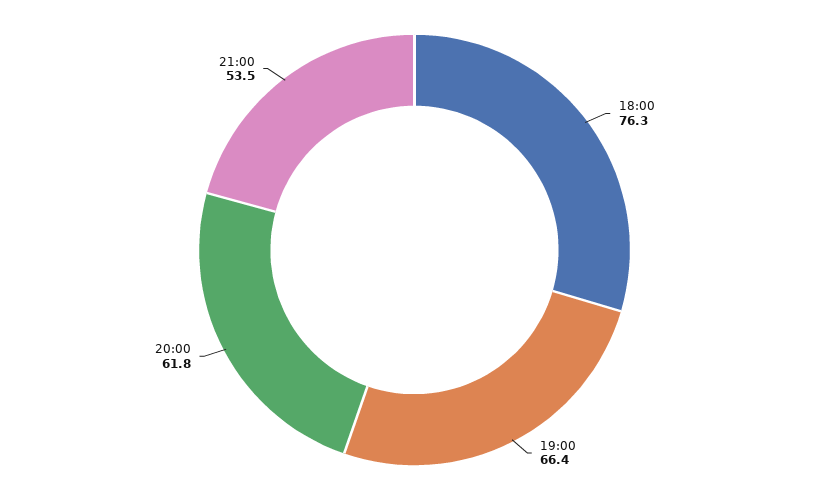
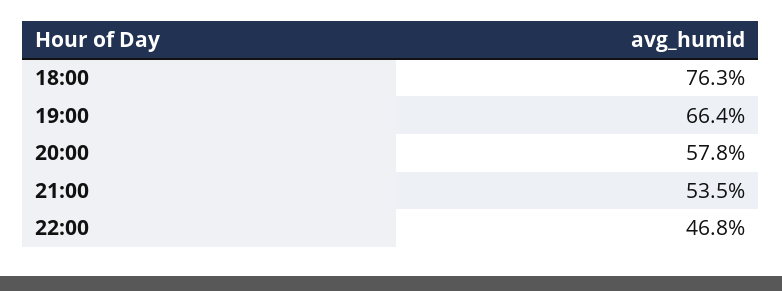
20:00: 61.8 -> 57.8
22:00: none -> 46.8

